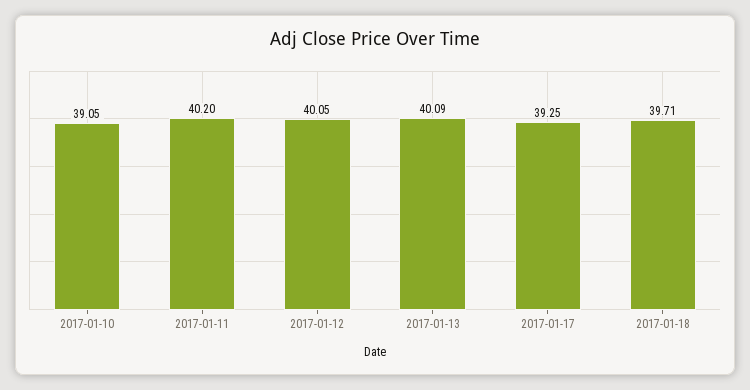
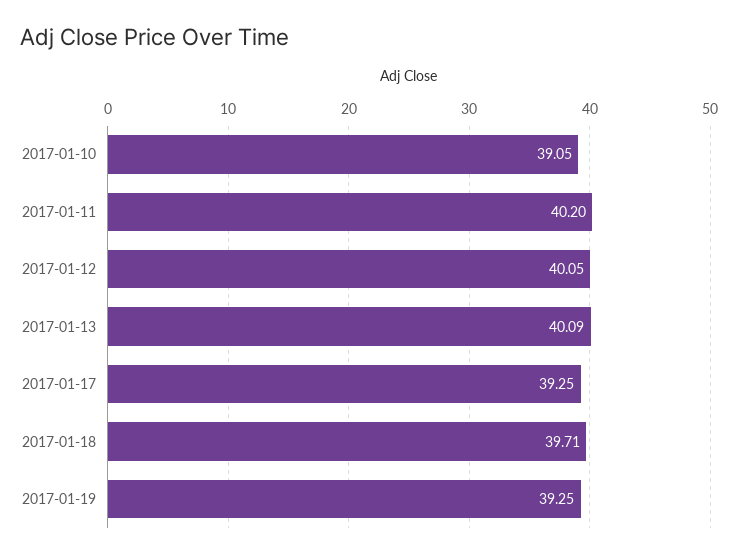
2017-01-19: none -> 39.25

